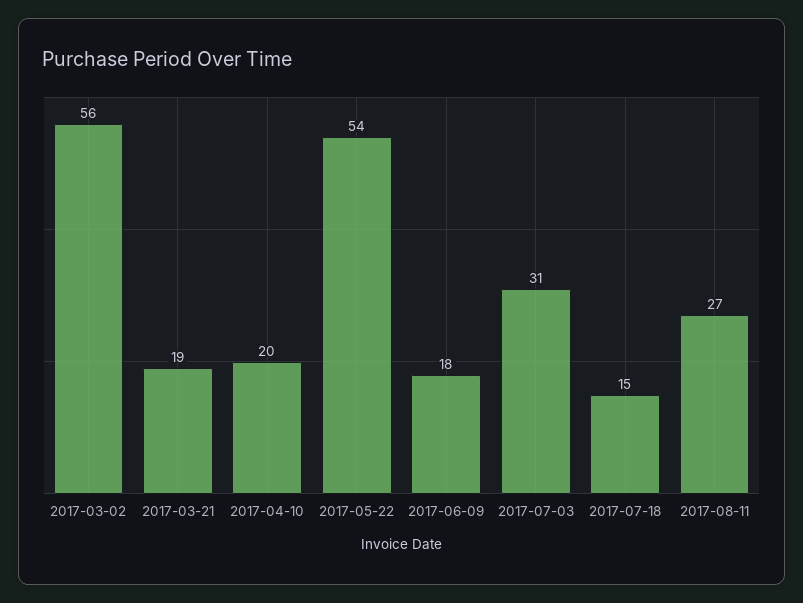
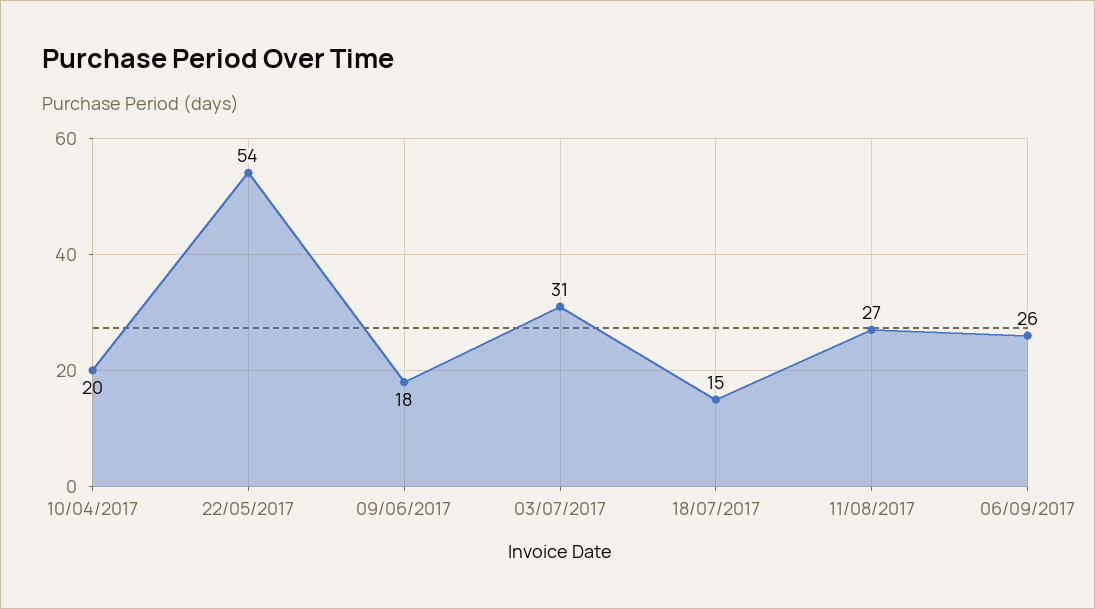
2017-03-02: 56 -> none
2017-03-21: 19 -> none
06/09/2017: none -> 26

